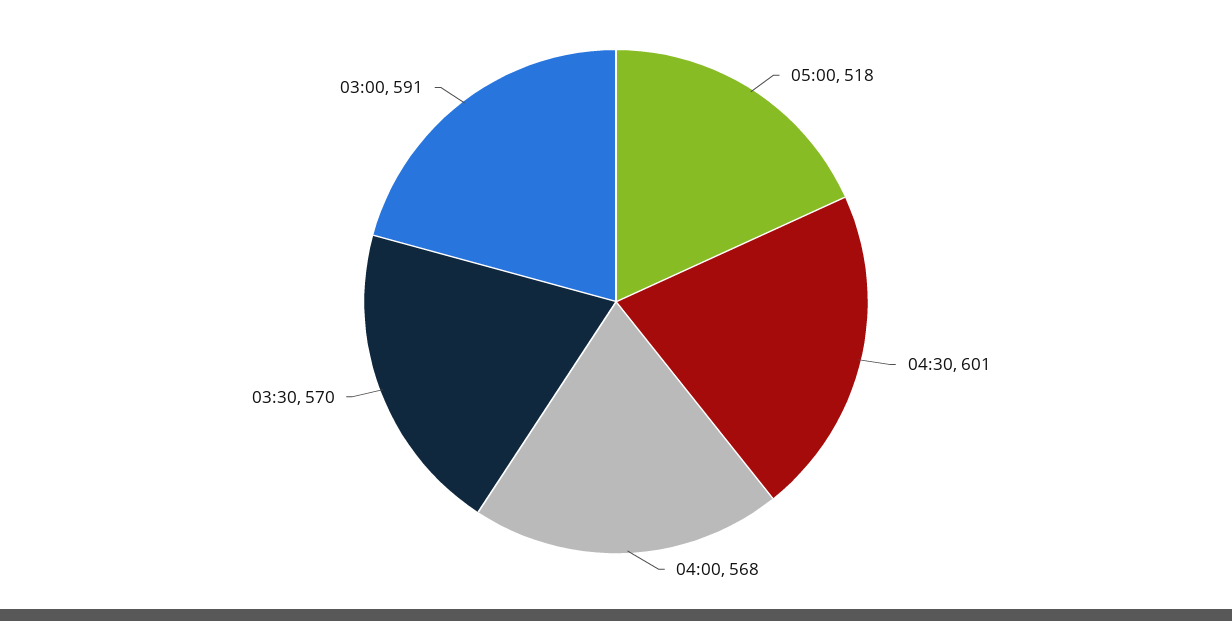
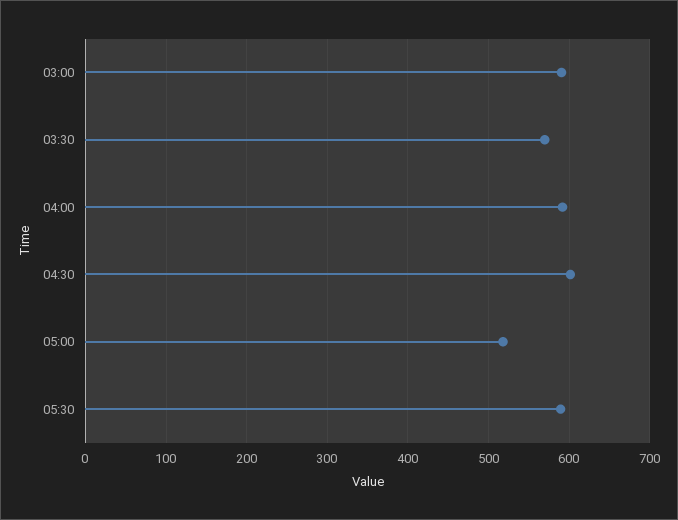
04:00: 568 -> 590
05:30: none -> 590

